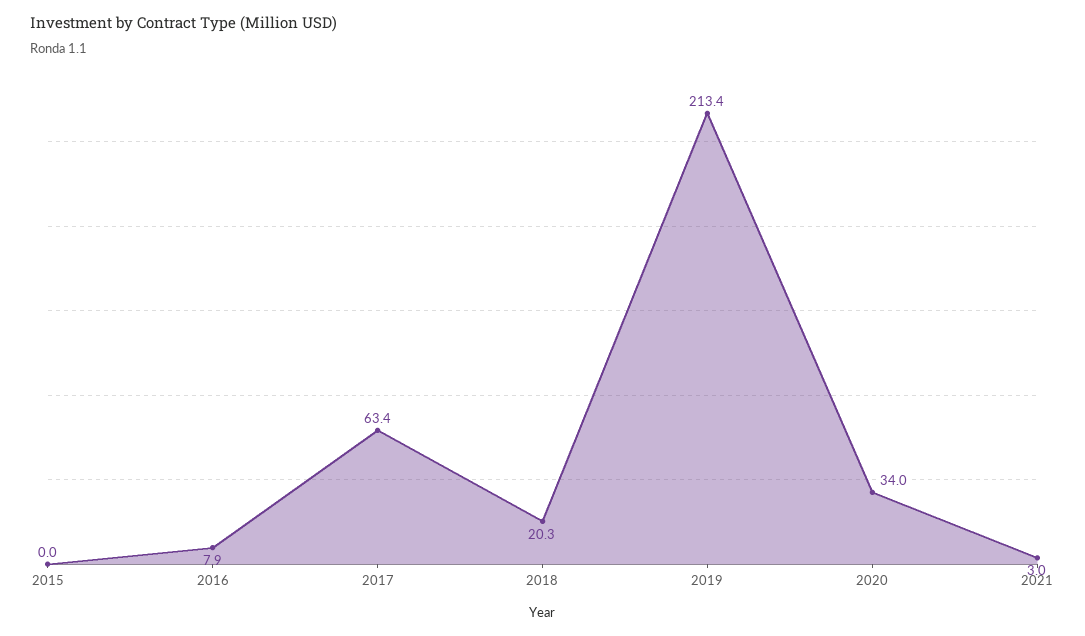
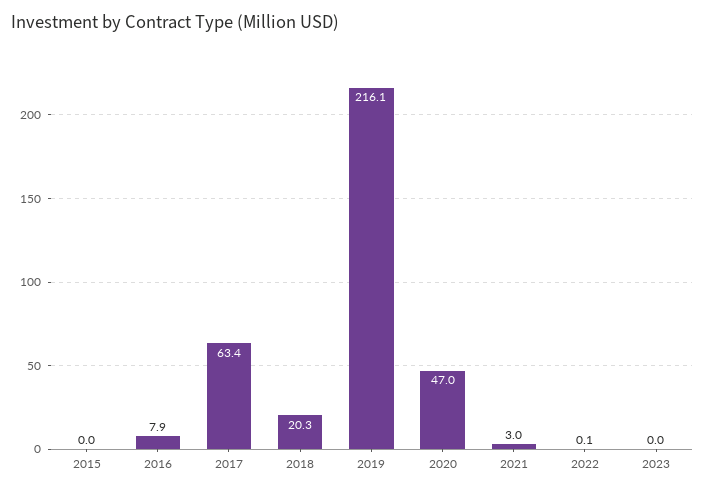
2019: 213.4 -> 216.1
2020: 34 -> 47
2022: none -> 0.1
2023: none -> 0

